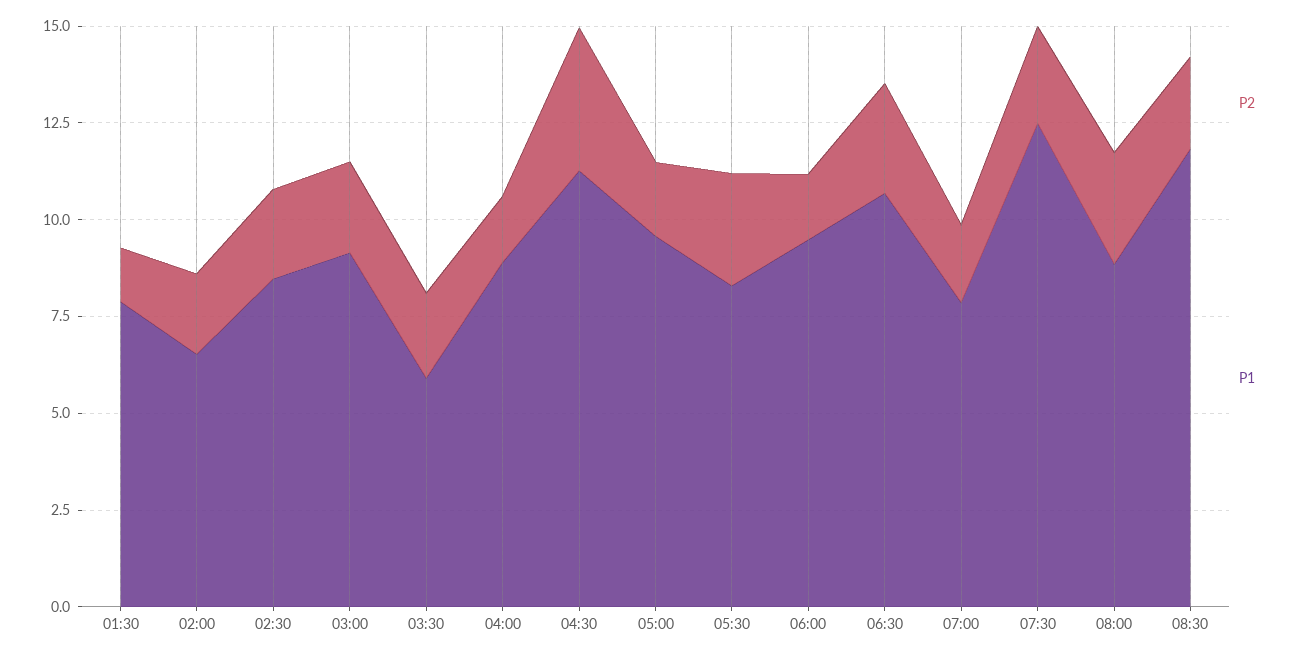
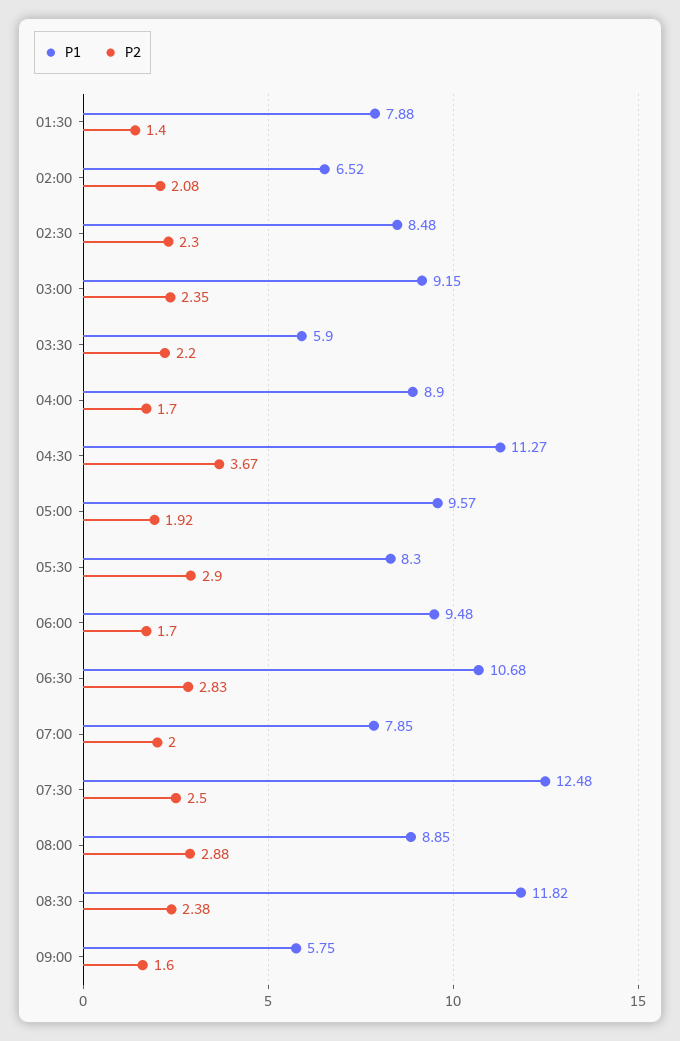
P1, 09:00: none -> 5.75
P2, 09:00: none -> 1.6

